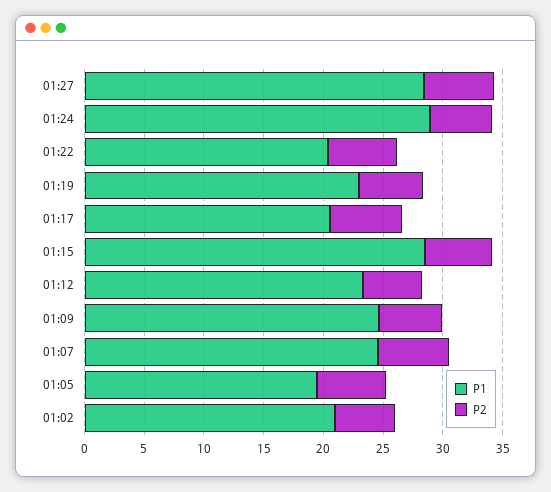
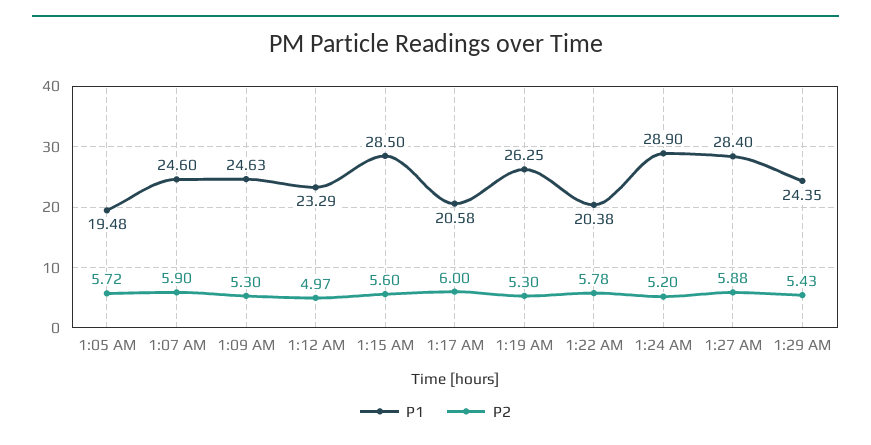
P1, 01:19: 23 -> 26.25
P1, 01:02: 21 -> none
P2, 01:02: 5 -> none
P1, 1:29 AM: none -> 24.35
P2, 1:29 AM: none -> 5.43

